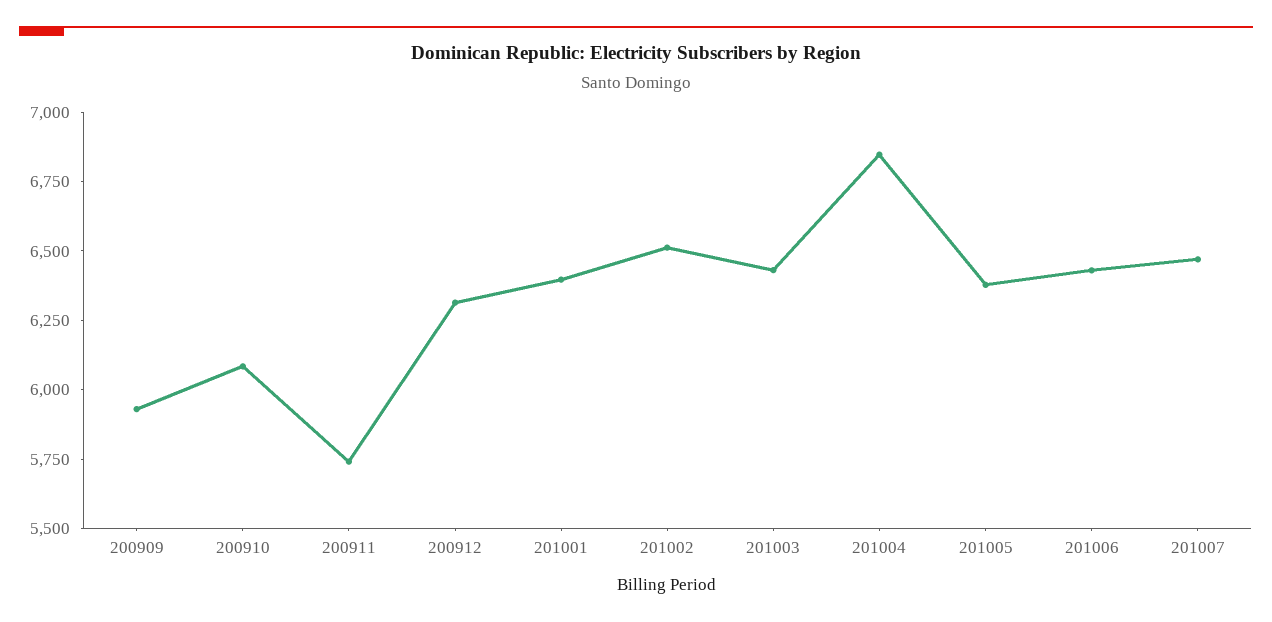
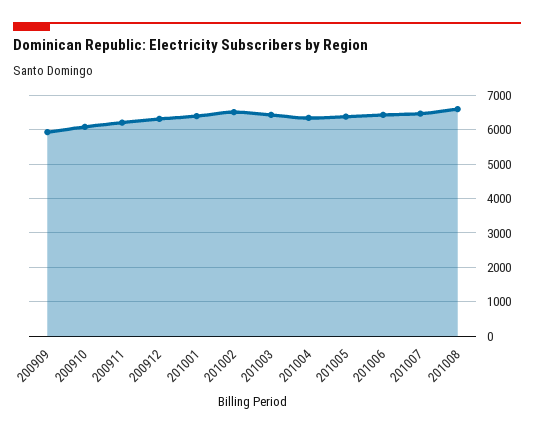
200911: 5750 -> 6200
201004: 6850 -> 6400
201008: none -> 6600

